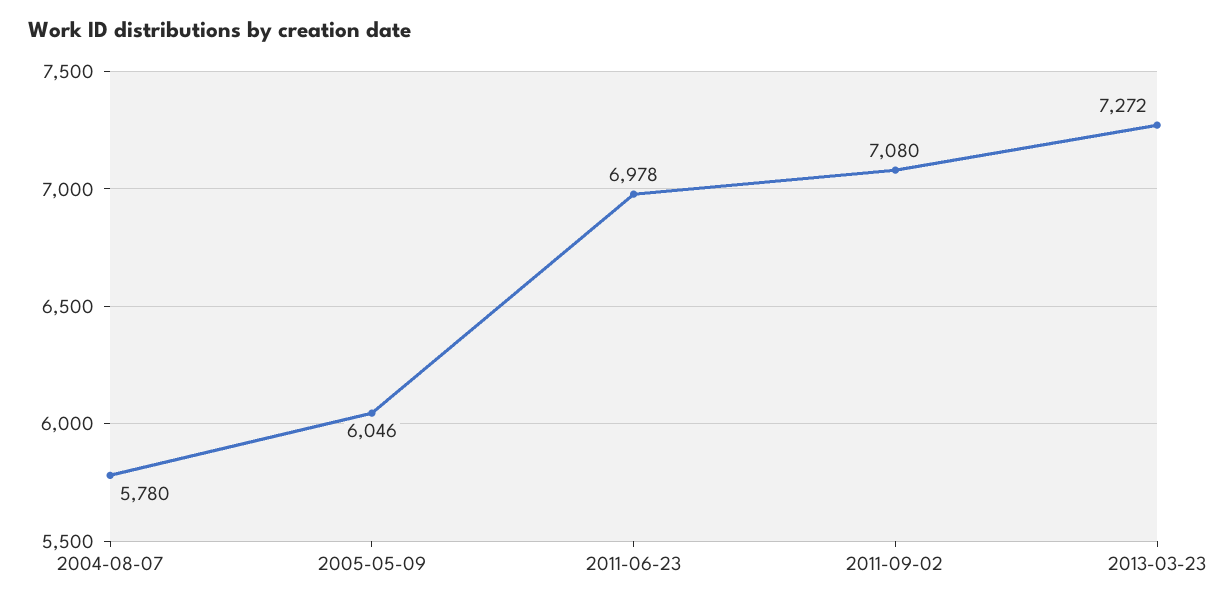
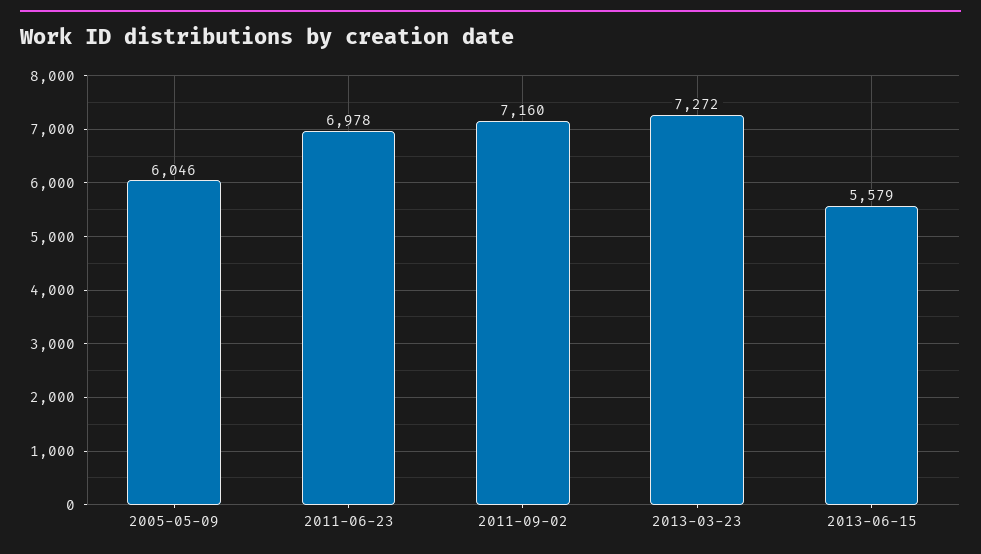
2004-08-07: 5780 -> none
2011-09-02: 7080 -> 7160
2013-06-15: none -> 5579

